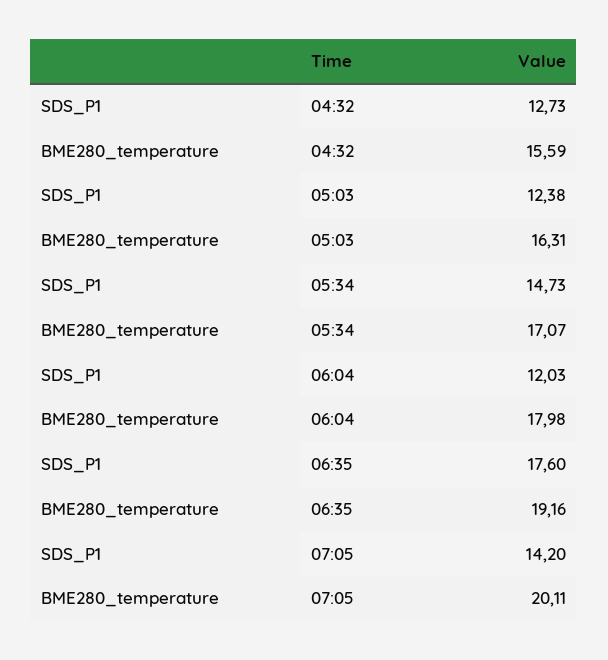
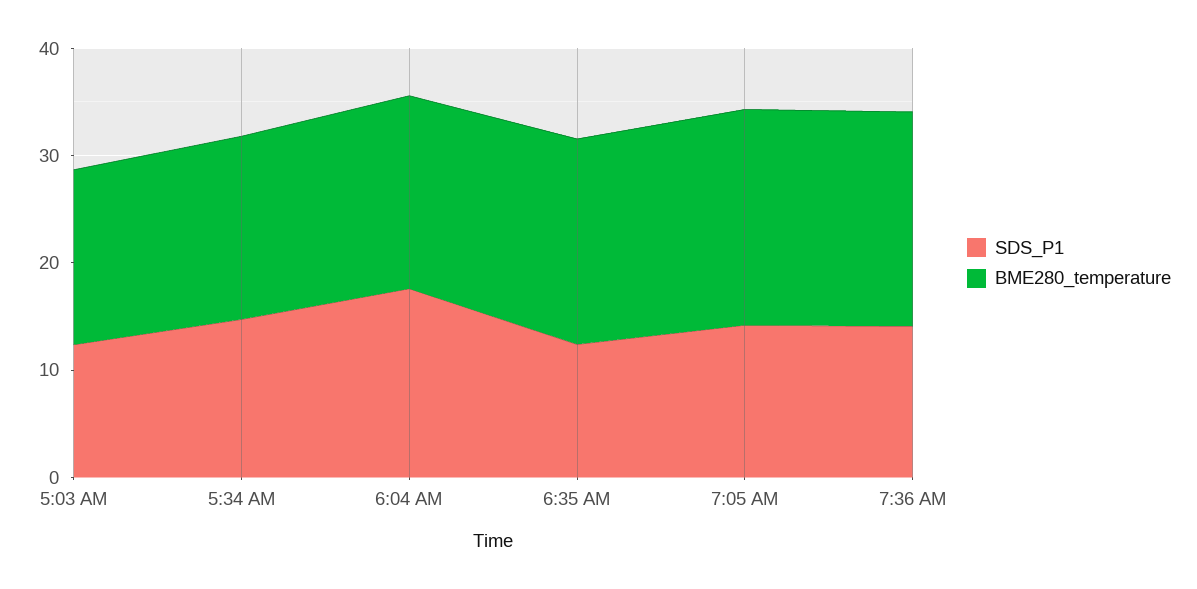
SDS_P1, 04:32: 12.73 -> none
BME280_temperature, 04:32: 15.59 -> none
SDS_P1, 06:04: 12.03 -> 18
SDS_P1, 06:35: 17.6 -> 12
SDS_P1, 7:36 AM: none -> 14
BME280_temperature, 7:36 AM: none -> 20

